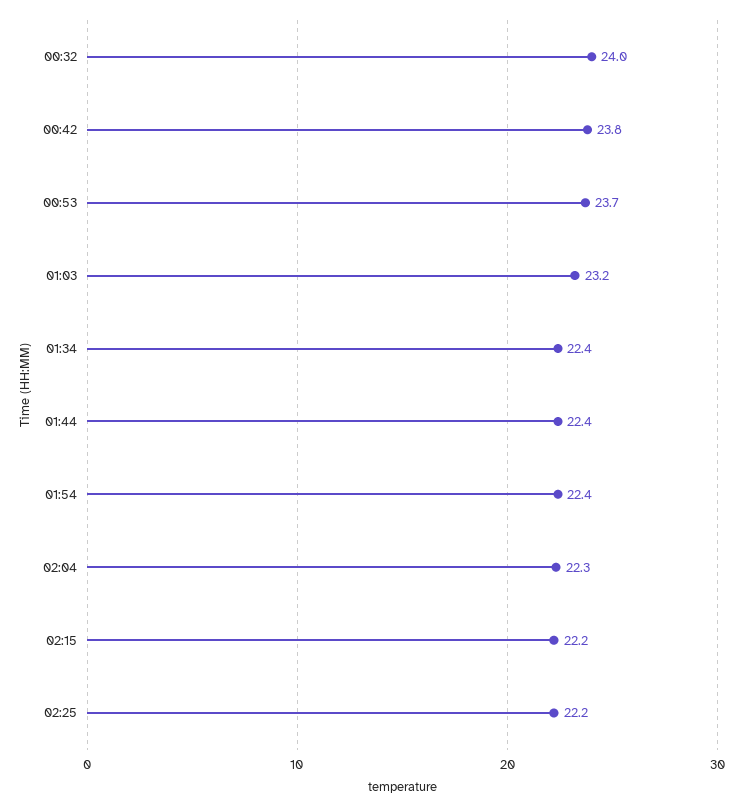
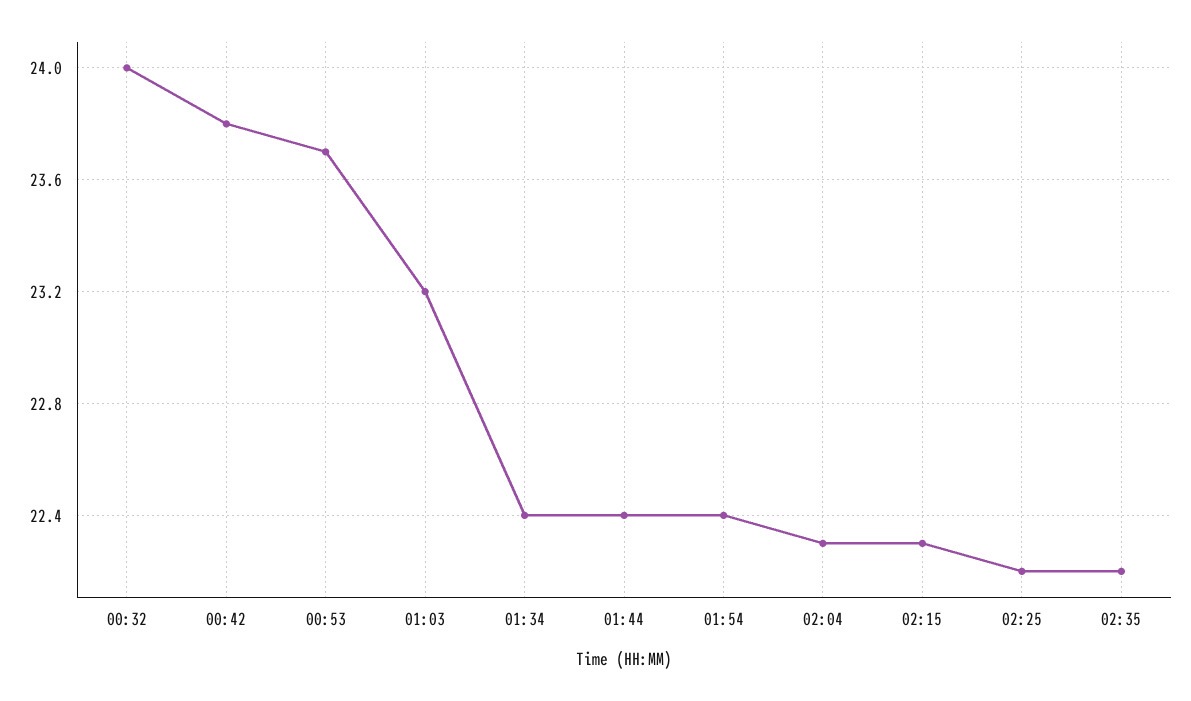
02:15: 22.2 -> 22.3
02:35: none -> 22.2

